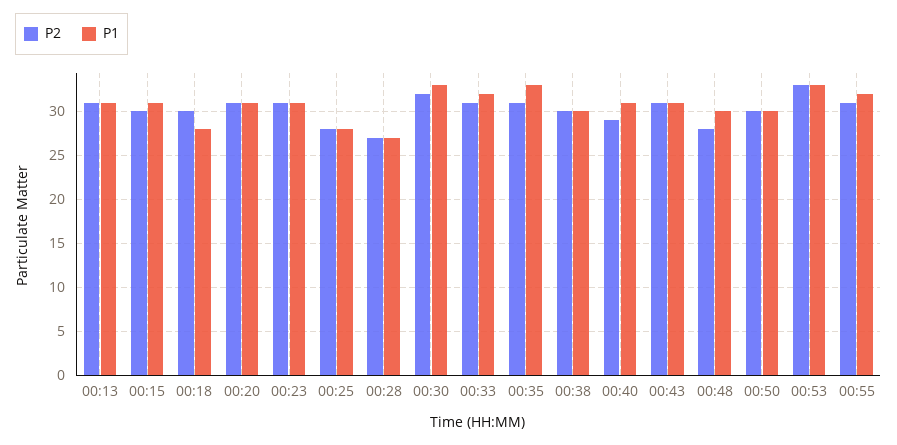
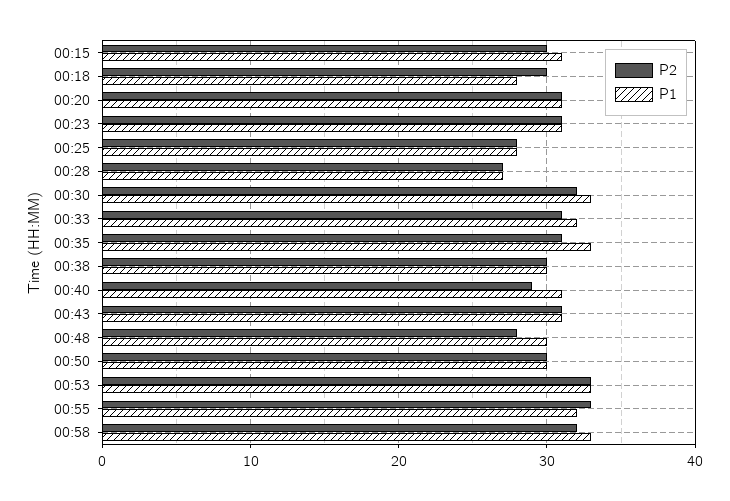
P2, 00:13: 31 -> none
P1, 00:13: 31 -> none
P2, 00:55: 31 -> 33
P2, 00:58: none -> 32
P1, 00:58: none -> 33

